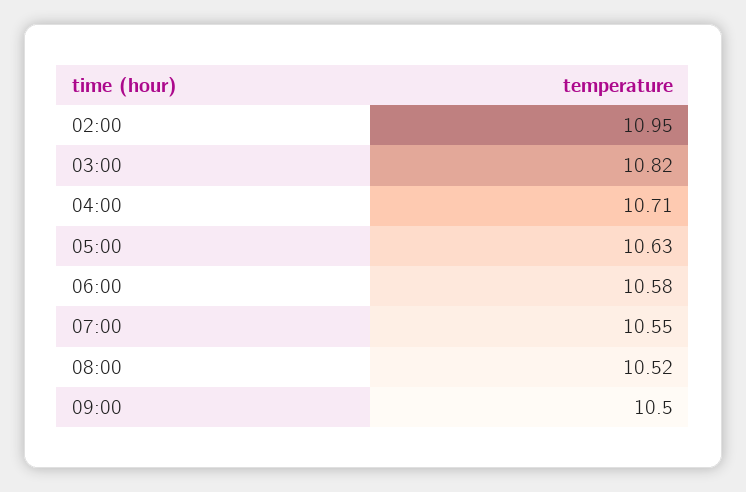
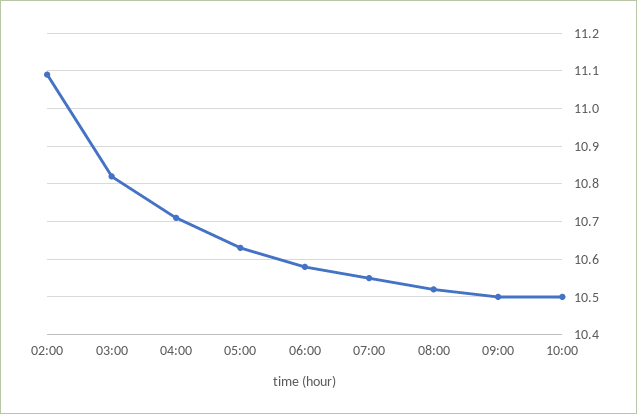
02:00: 10.95 -> 11.1
10:00: none -> 10.5

